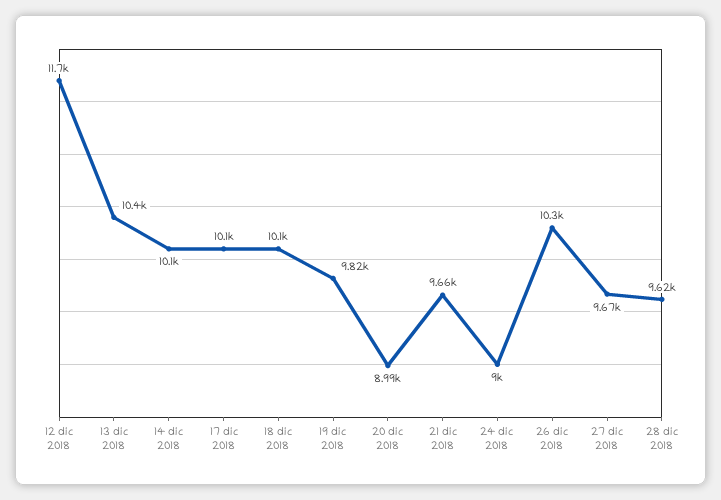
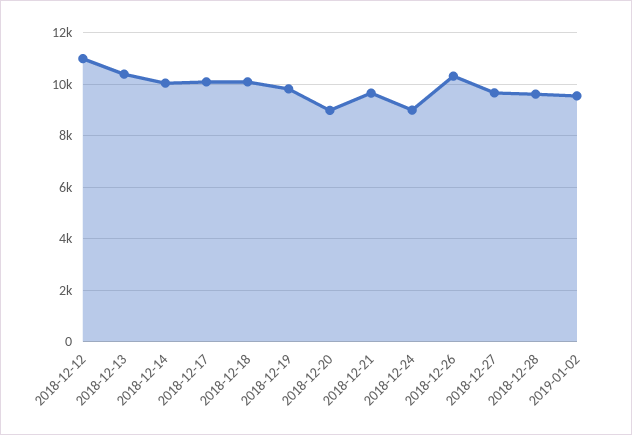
12 dic 2018: 11700 -> 11000
2019-01-02: none -> 9500

